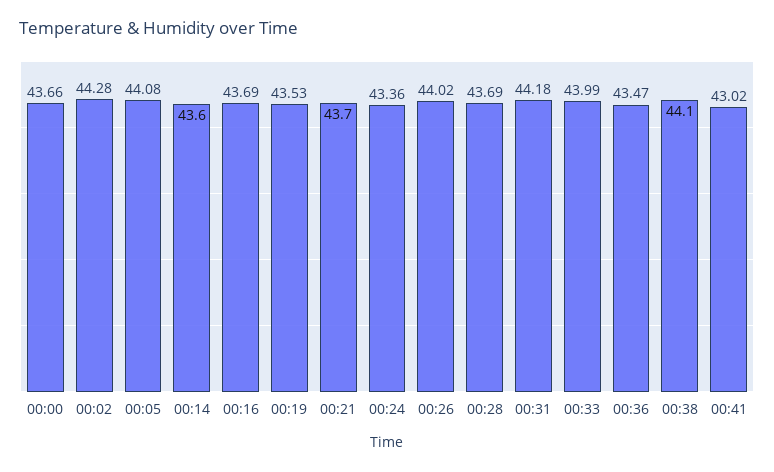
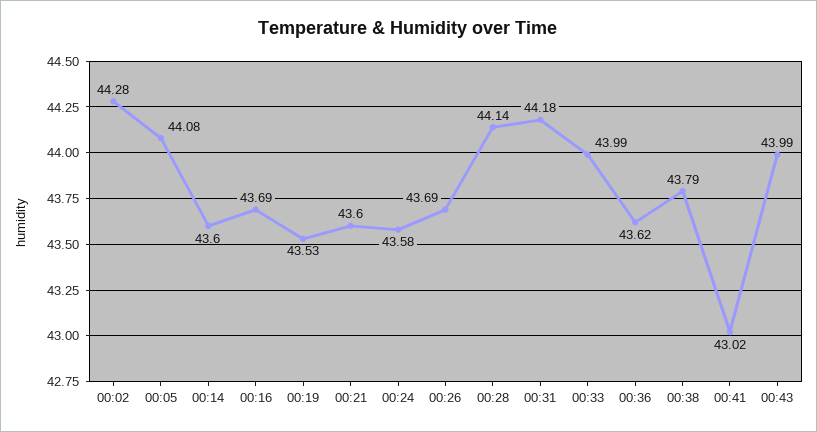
00:00: 43.66 -> none
00:21: 43.7 -> 43.6
00:24: 43.36 -> 43.58
00:26: 44.02 -> 43.69
00:28: 43.69 -> 44.14
00:36: 43.47 -> 43.62
00:38: 44.1 -> 43.79
00:43: none -> 43.99

